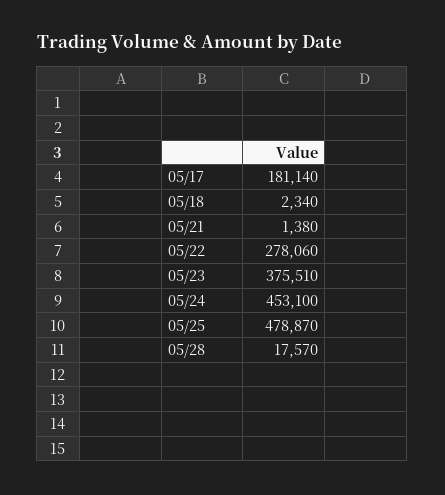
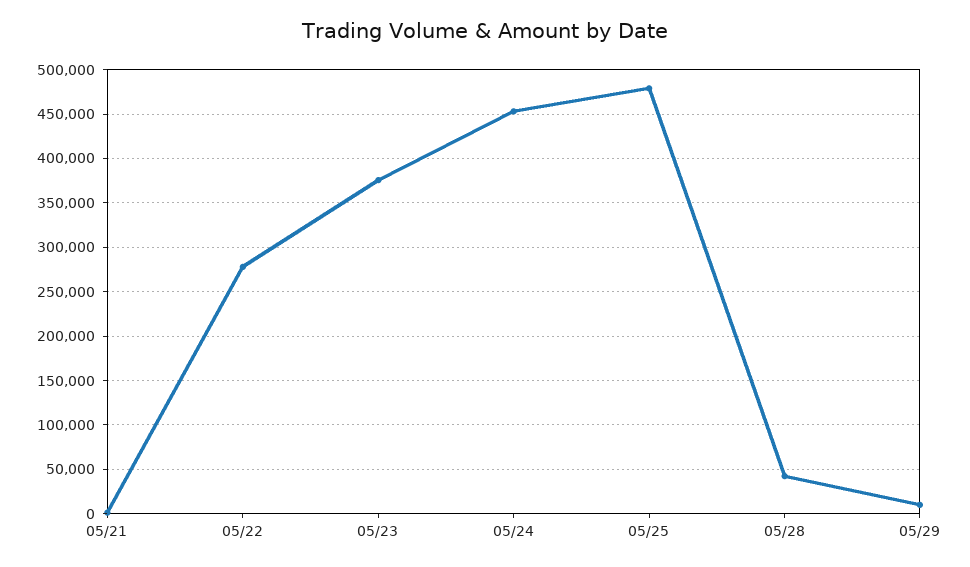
05/17: 181140 -> none
05/18: 2340 -> none
05/28: 17570 -> 40000
05/29: none -> 10000

